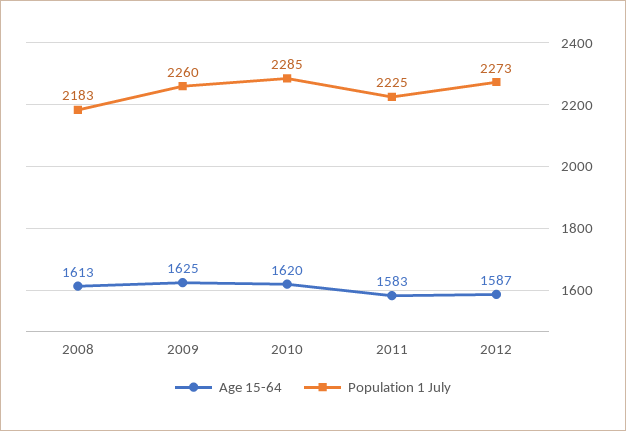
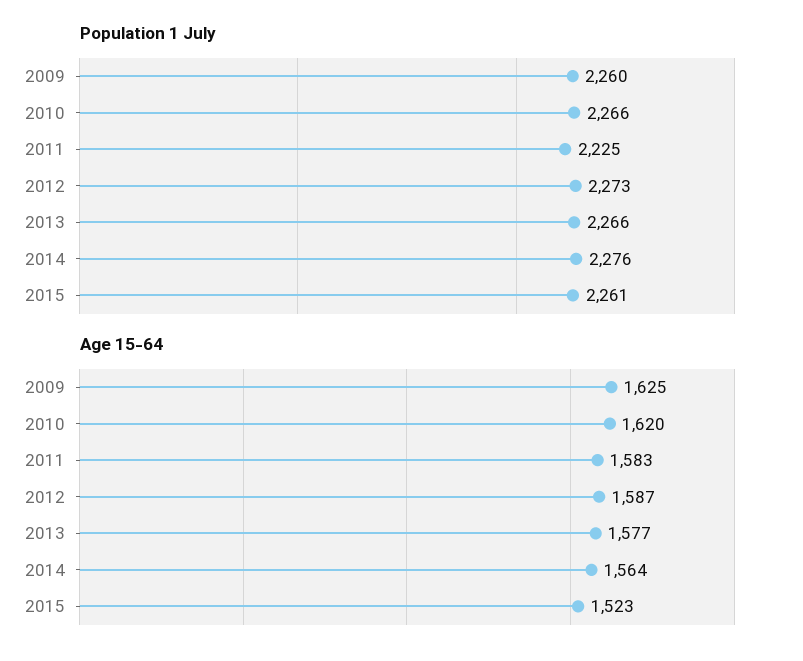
Age 15-64, 2008: 1613 -> none
Population 1 July, 2008: 2183 -> none
Population 1 July, 2010: 2285 -> 2266
Population 1 July, 2013: none -> 2266
Population 1 July, 2014: none -> 2276
Population 1 July, 2015: none -> 2261
Age 15-64, 2013: none -> 1577
Age 15-64, 2014: none -> 1564
Age 15-64, 2015: none -> 1523

